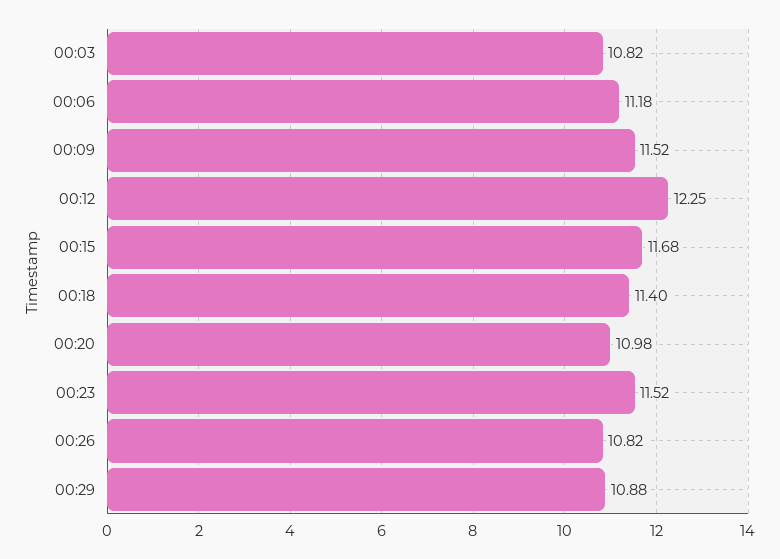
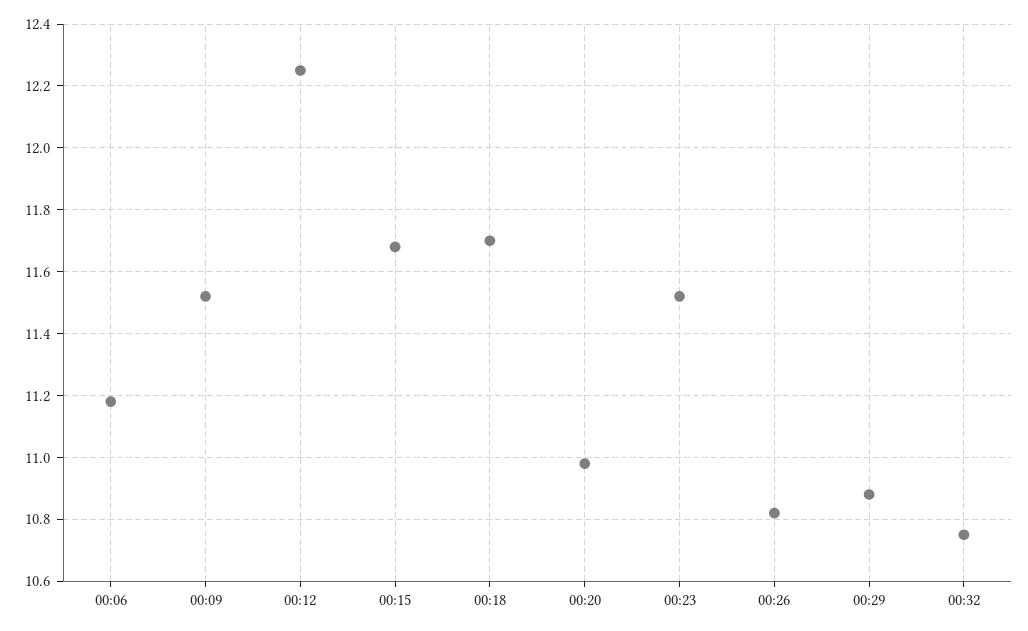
00:03: 10.82 -> none
00:18: 11.4 -> 11.7
00:32: none -> 10.75

